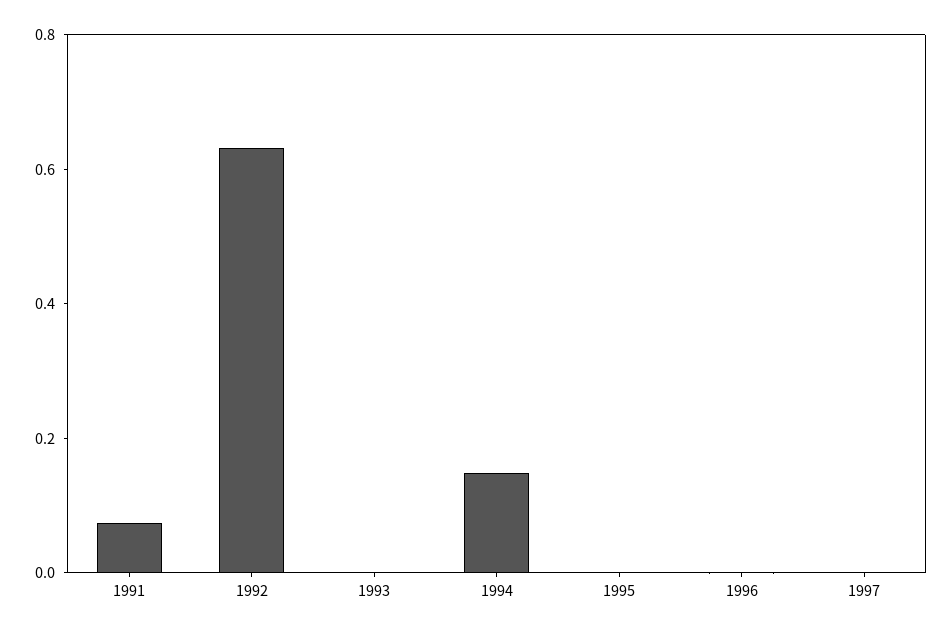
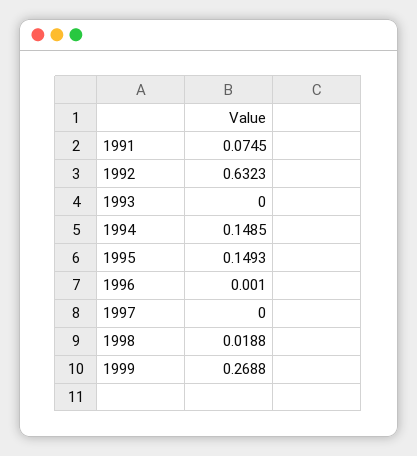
1995: 0 -> 0.1493
1998: none -> 0.0188
1999: none -> 0.2688

